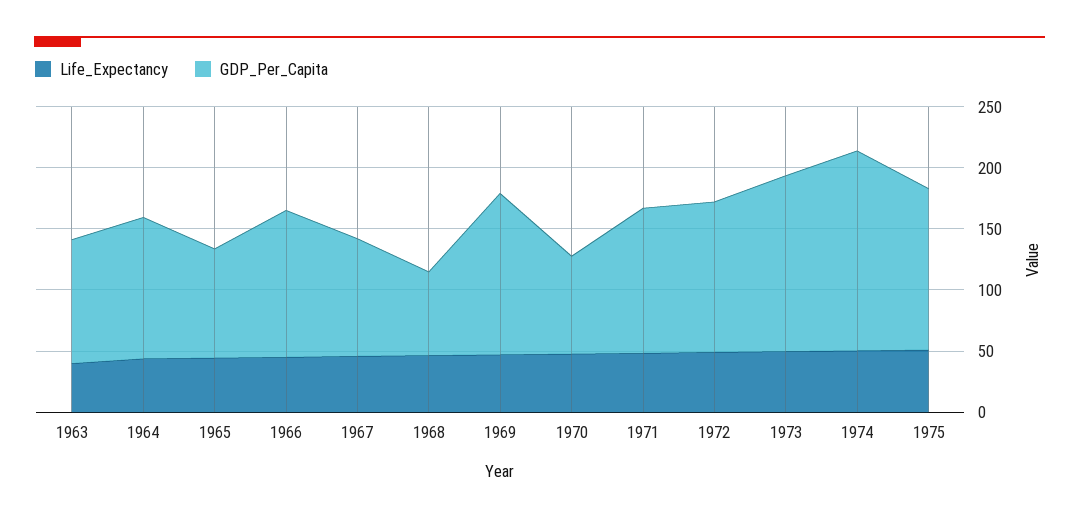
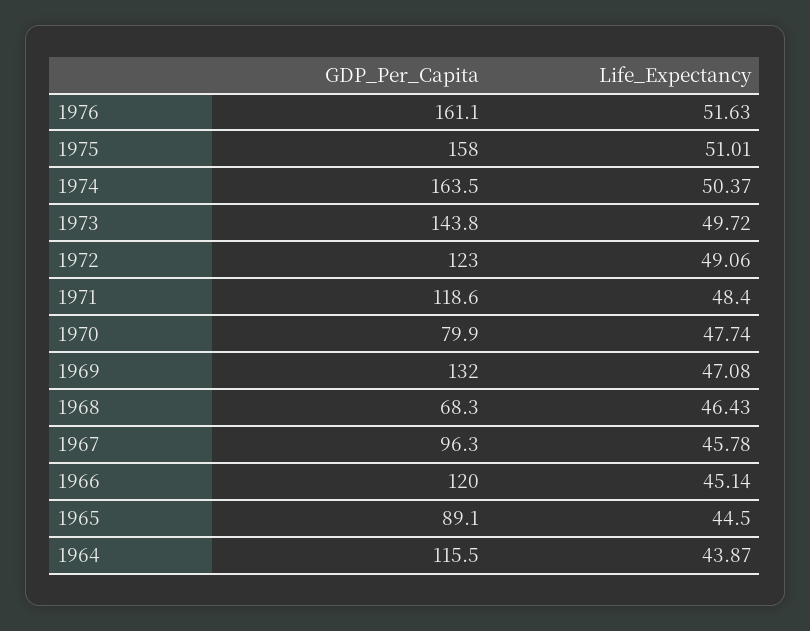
Life_Expectancy, 1963: 40 -> none
GDP_Per_Capita, 1963: 100 -> none
GDP_Per_Capita, 1975: 130 -> 158
GDP_Per_Capita, 1976: none -> 161.1
Life_Expectancy, 1976: none -> 51.63

